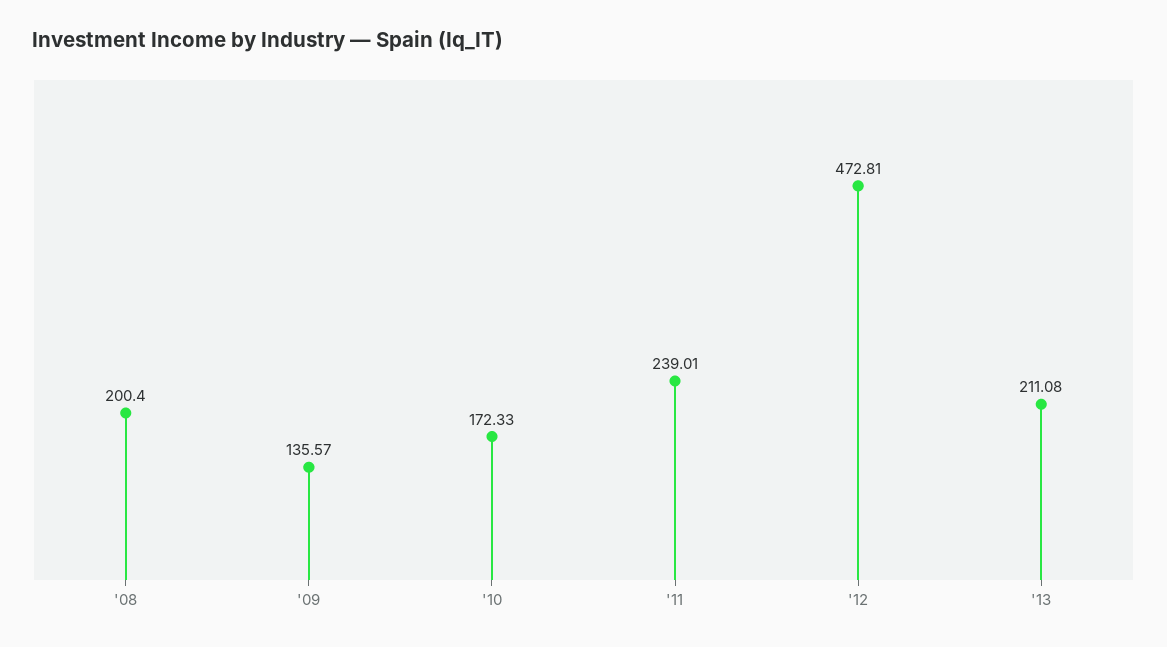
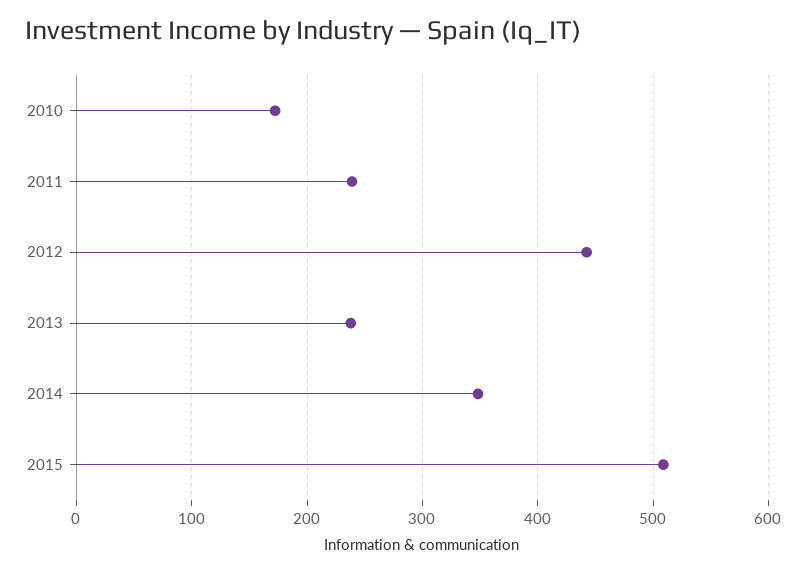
'08: 200.4 -> none
'09: 135.57 -> none
'12: 472.81 -> 440
'13: 211.08 -> 240
2014: none -> 350
2015: none -> 510

